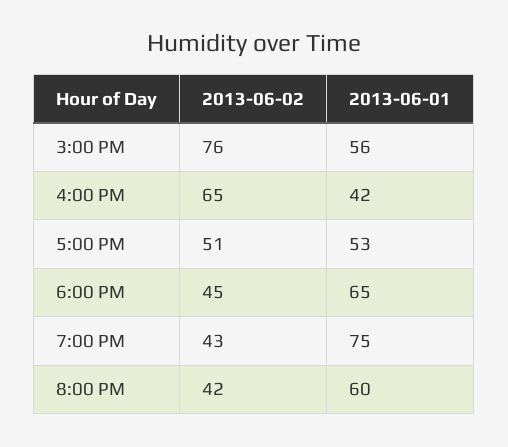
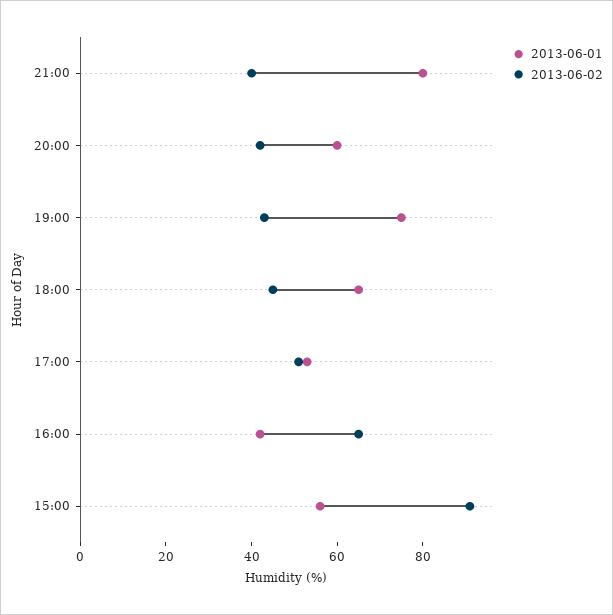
2013-06-02, 3:00 PM: 76 -> 90
2013-06-01, 21:00: none -> 80
2013-06-02, 21:00: none -> 40

